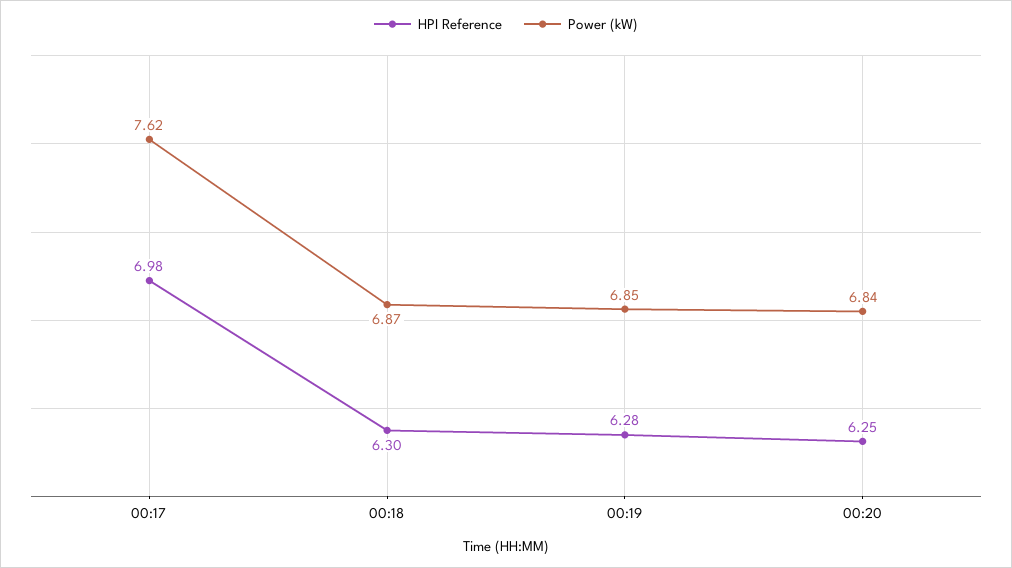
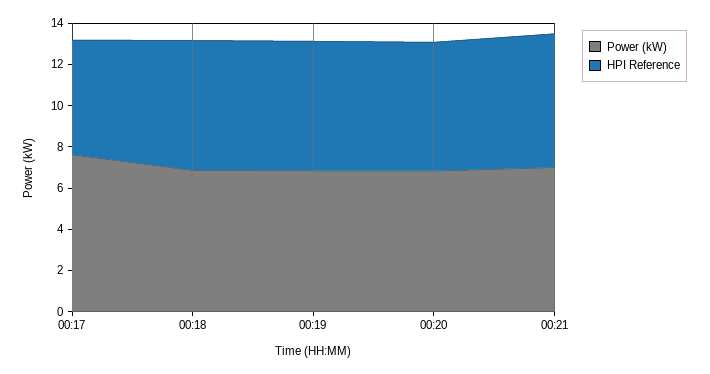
HPI Reference, 00:17: 6.98 -> 5.5
Power (kW), 00:21: none -> 7
HPI Reference, 00:21: none -> 6.5

